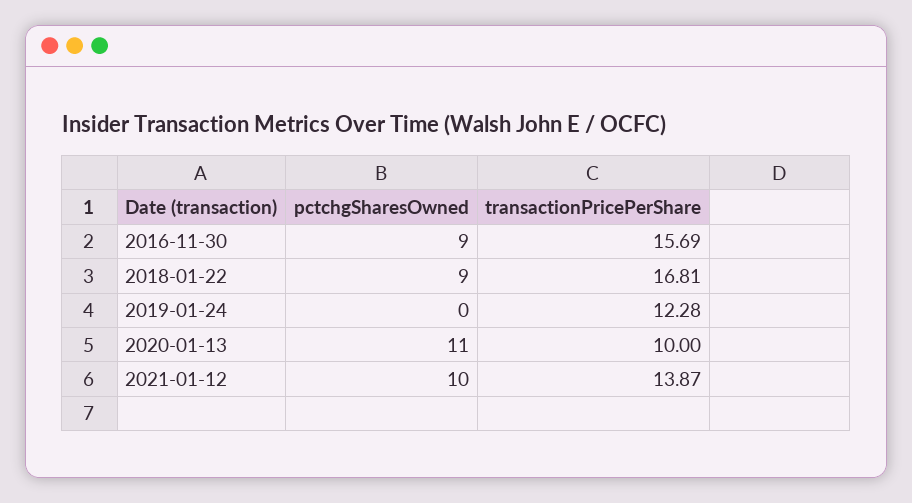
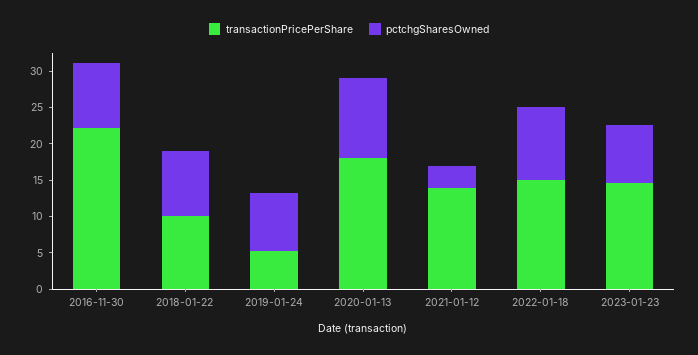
transactionPricePerShare, 2016-11-30: 15.69 -> 22.5
transactionPricePerShare, 2018-01-22: 16.81 -> 10
pctchgSharesOwned, 2019-01-24: 0 -> 7.5
transactionPricePerShare, 2019-01-24: 12.28 -> 5
transactionPricePerShare, 2020-01-13: 10 -> 17.5
pctchgSharesOwned, 2021-01-12: 10 -> 2.5
transactionPricePerShare, 2022-01-18: none -> 15
pctchgSharesOwned, 2022-01-18: none -> 10
transactionPricePerShare, 2023-01-23: none -> 15
pctchgSharesOwned, 2023-01-23: none -> 7.5

